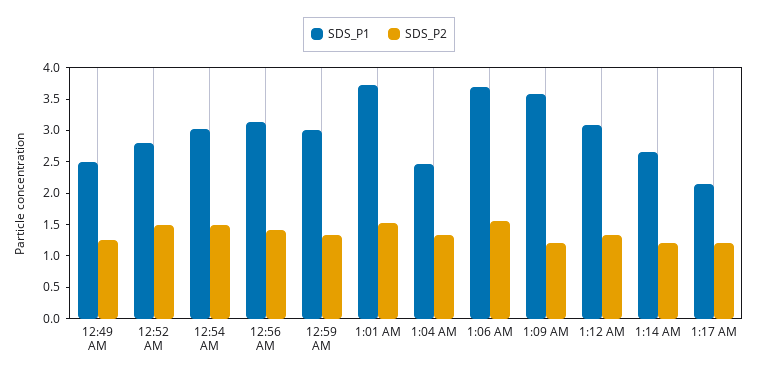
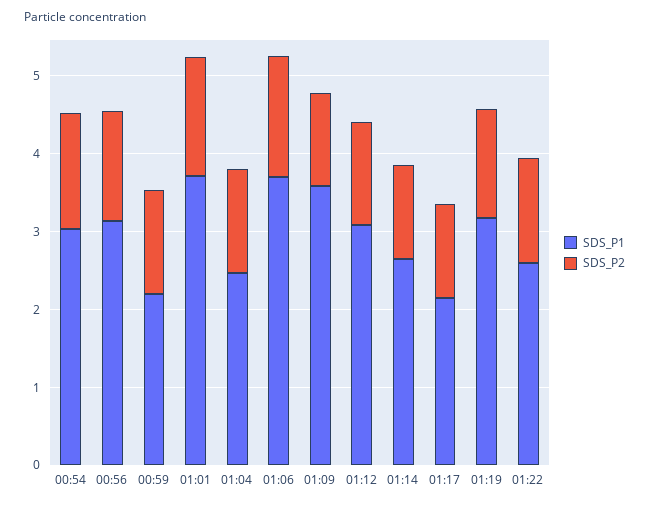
SDS_P1, 12:49 AM: 2.5 -> none
SDS_P2, 12:49 AM: 1.25 -> none
SDS_P1, 12:52 AM: 2.75 -> none
SDS_P2, 12:52 AM: 1.5 -> none
SDS_P1, 12:59 AM: 3 -> 2.2
SDS_P1, 01:19: none -> 3.2
SDS_P2, 01:19: none -> 1.4
SDS_P1, 01:22: none -> 2.6
SDS_P2, 01:22: none -> 1.4

